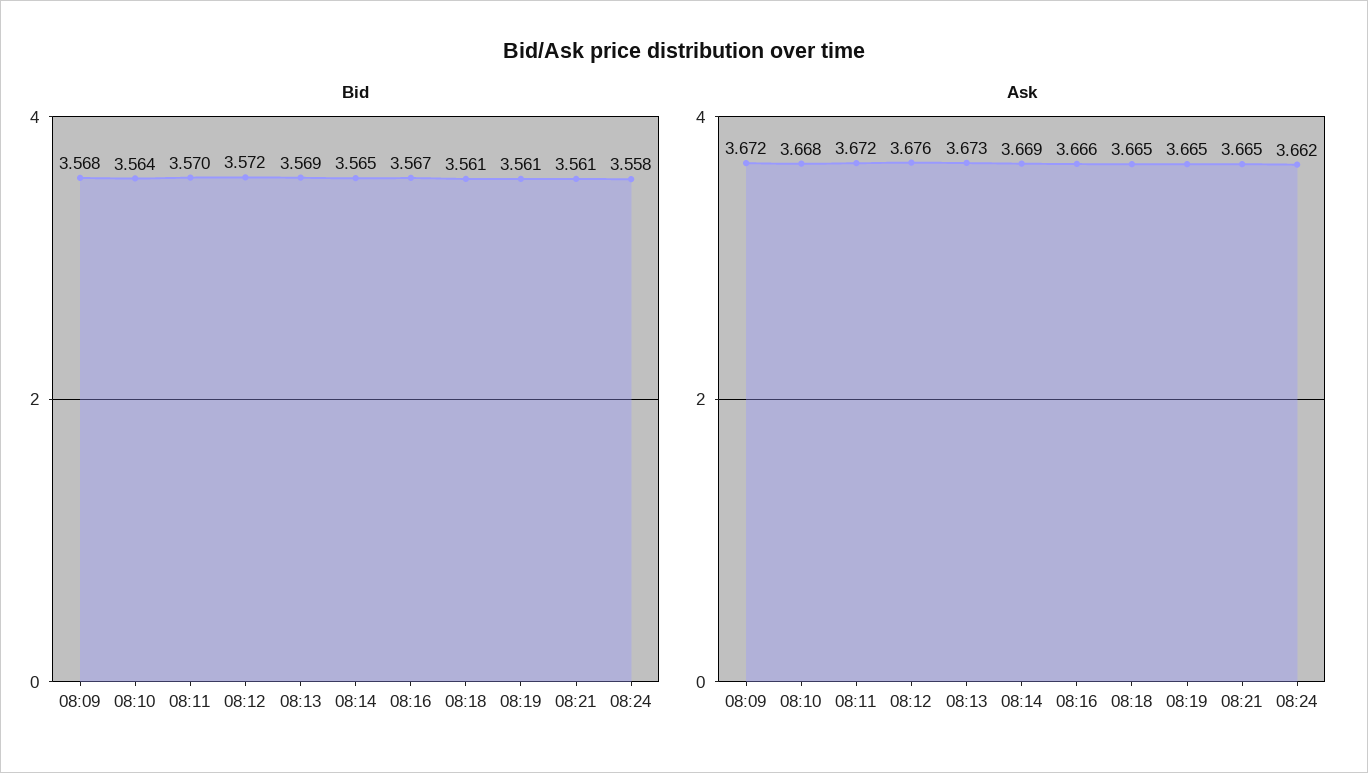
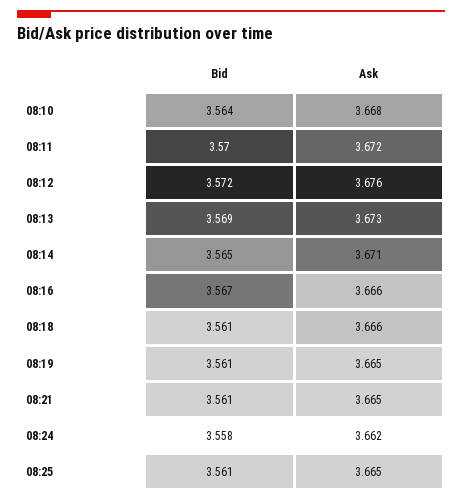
Bid, 08:09: 3.568 -> none
Ask, 08:09: 3.672 -> none
Ask, 08:14: 3.669 -> 3.671
Ask, 08:18: 3.665 -> 3.666
Bid, 08:25: none -> 3.561
Ask, 08:25: none -> 3.665

